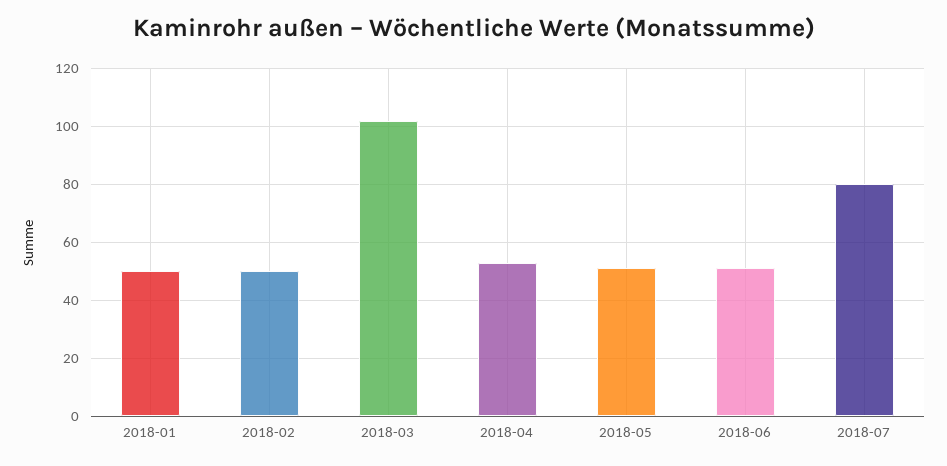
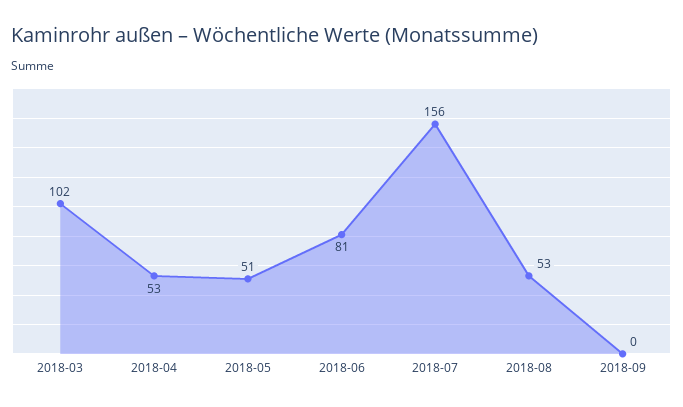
2018-01: 50 -> none
2018-02: 50 -> none
2018-06: 50 -> 81
2018-07: 80 -> 156
2018-08: none -> 53
2018-09: none -> 0

